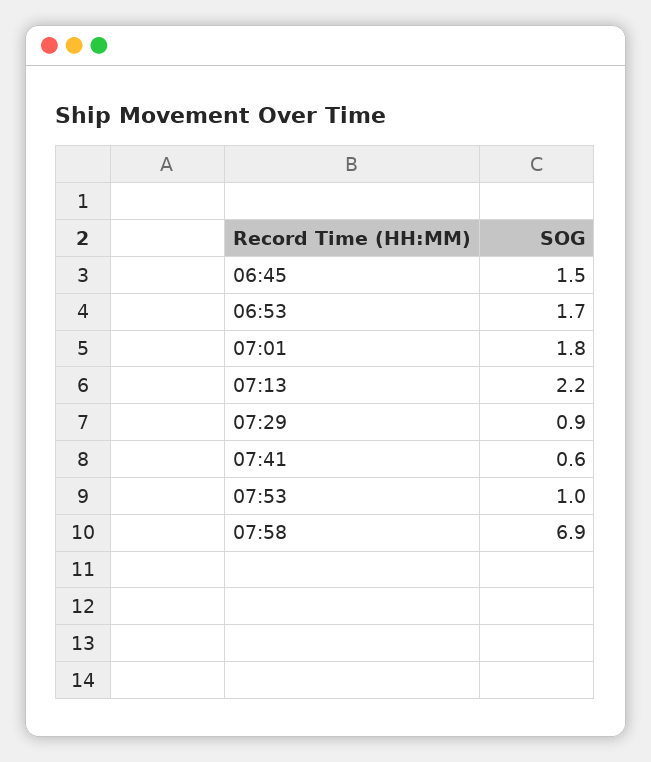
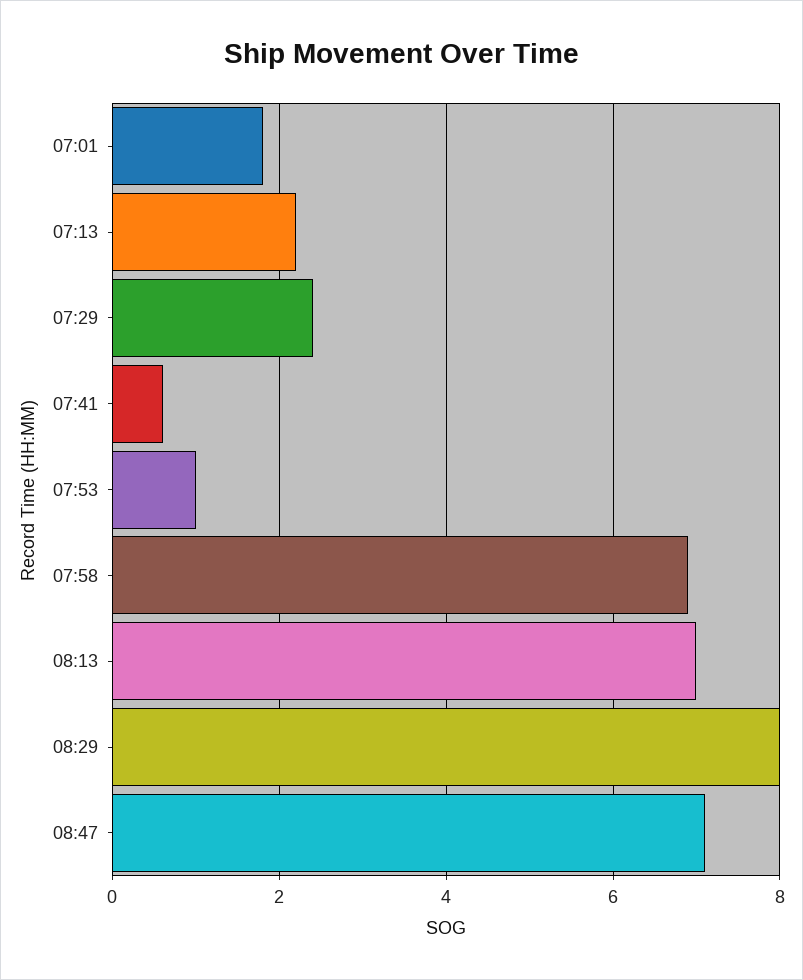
06:45: 1.5 -> none
06:53: 1.7 -> none
07:29: 0.9 -> 2.5
08:13: none -> 7
08:29: none -> 8
08:47: none -> 7

